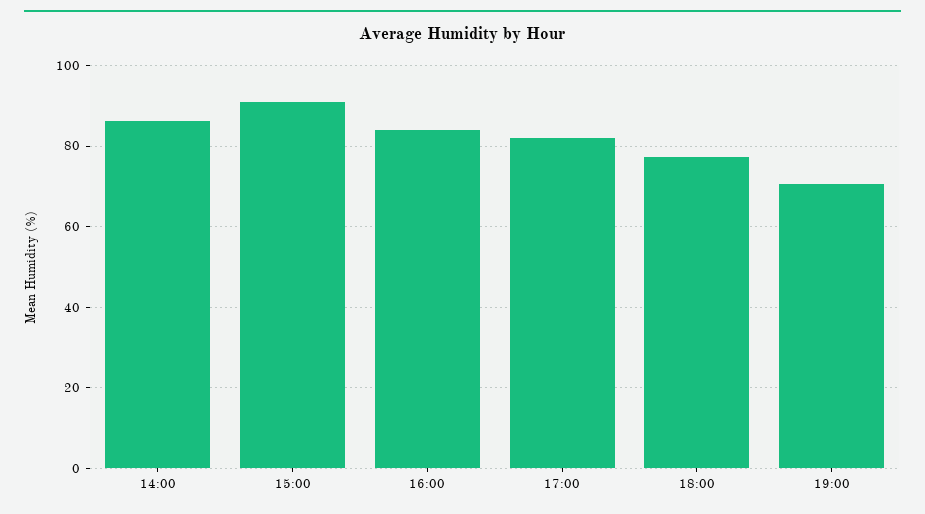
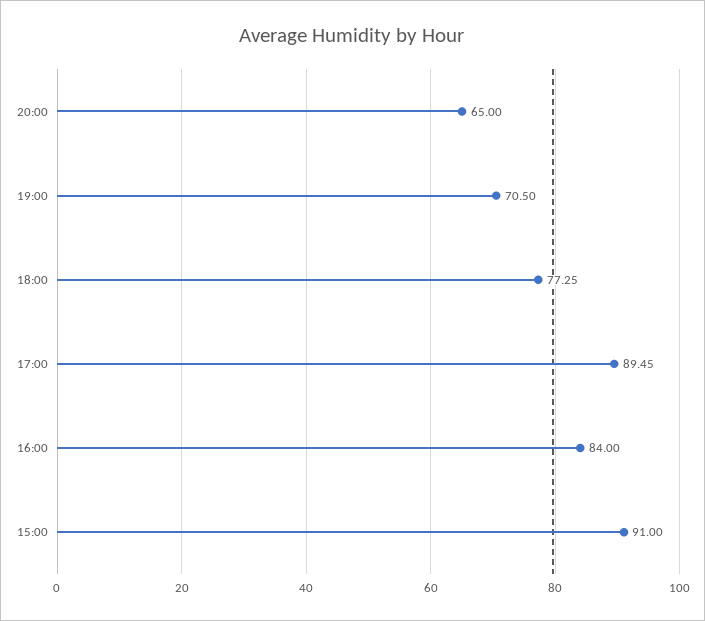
14:00: 86 -> none
17:00: 82 -> 89.45
20:00: none -> 65

